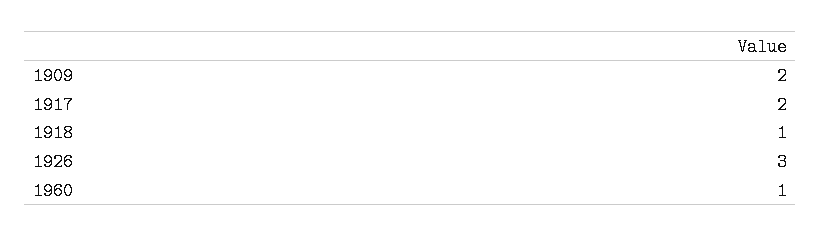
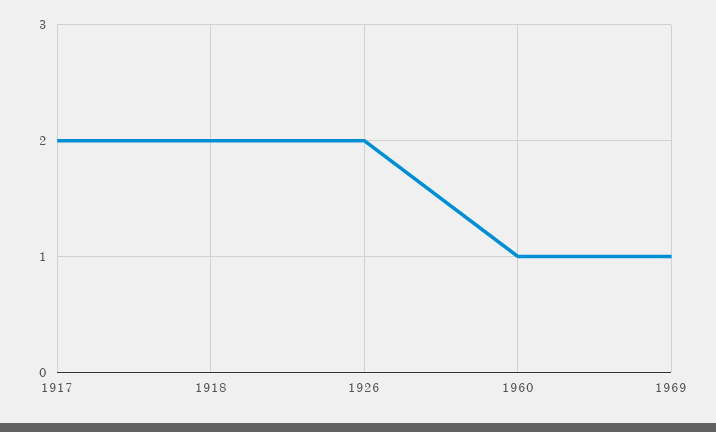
1909: 2 -> none
1918: 1 -> 2
1926: 3 -> 2
1969: none -> 1

